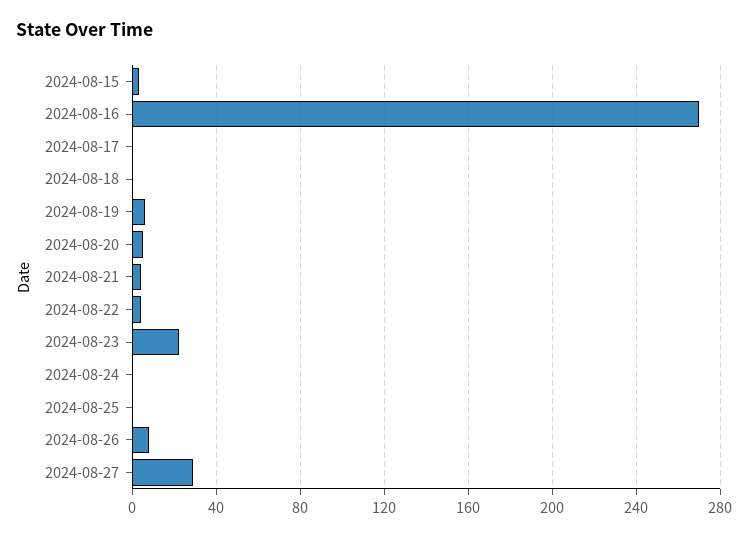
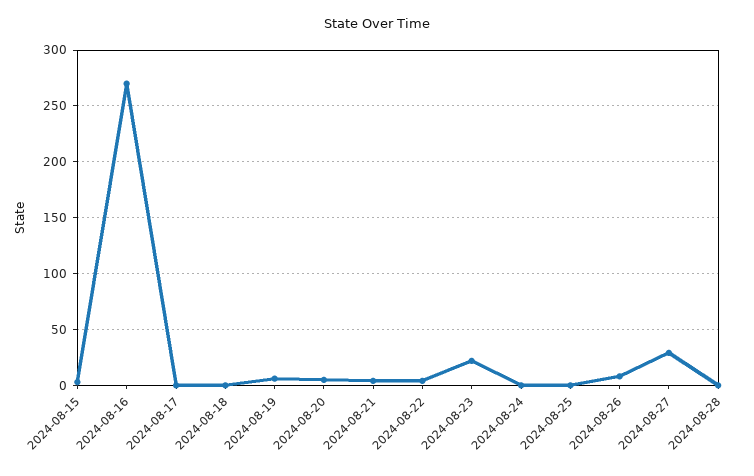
2024-08-28: none -> 0

